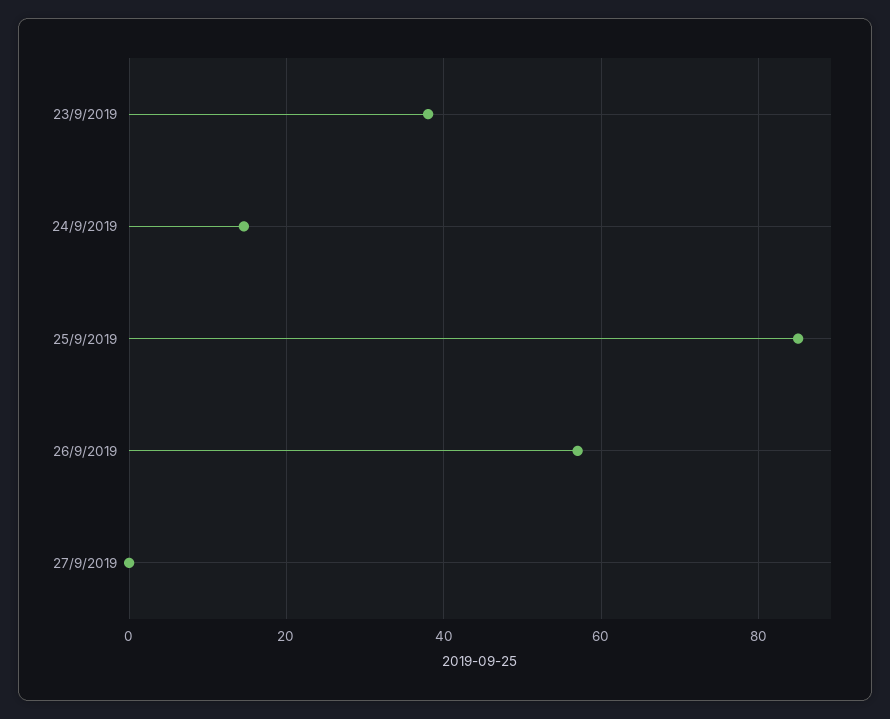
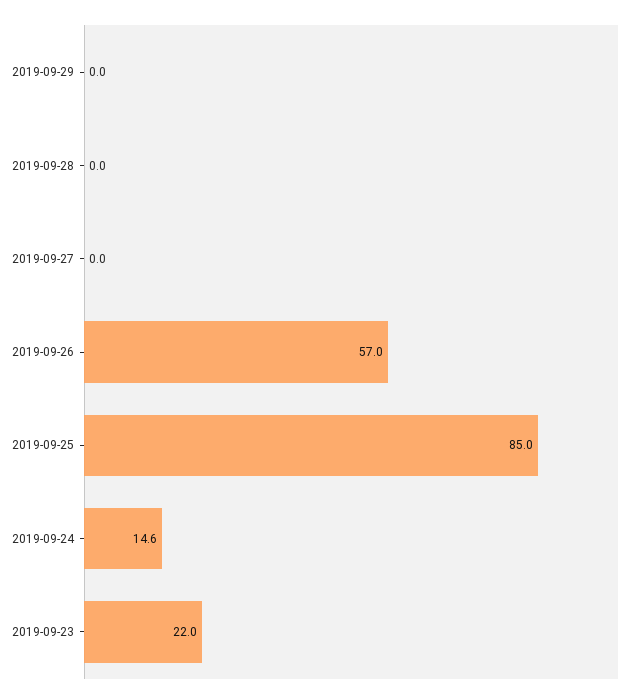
23/9/2019: 38 -> 22
2019-09-29: none -> 0
2019-09-28: none -> 0

